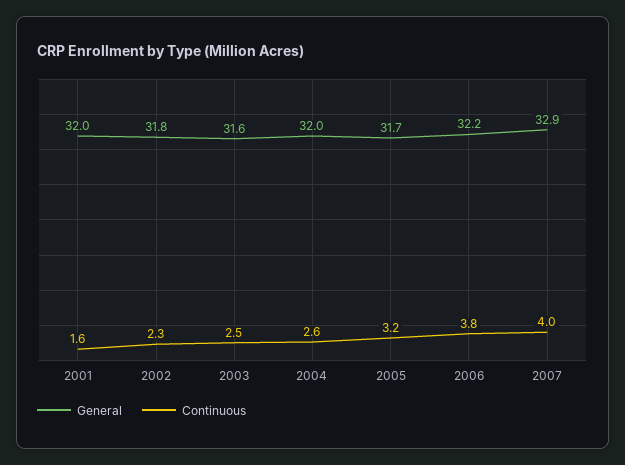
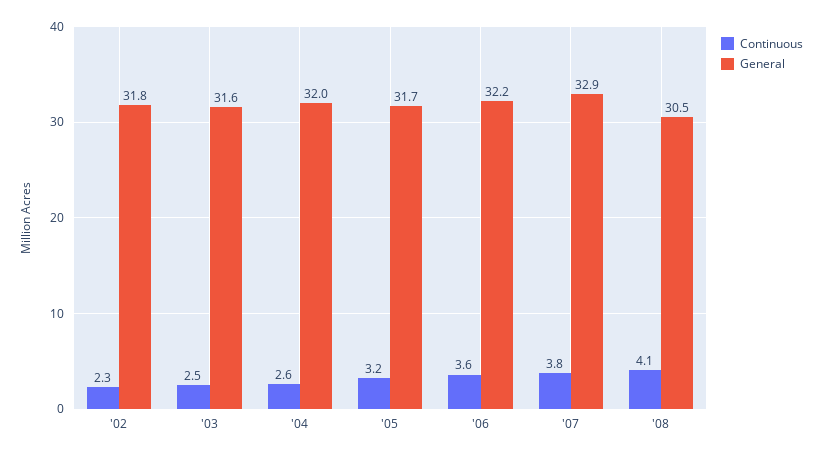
General, 2001: 32 -> none
Continuous, 2001: 1.6 -> none
Continuous, 2006: 3.8 -> 3.6
Continuous, 2007: 4 -> 3.8
Continuous, '08: none -> 4.1
General, '08: none -> 30.5

